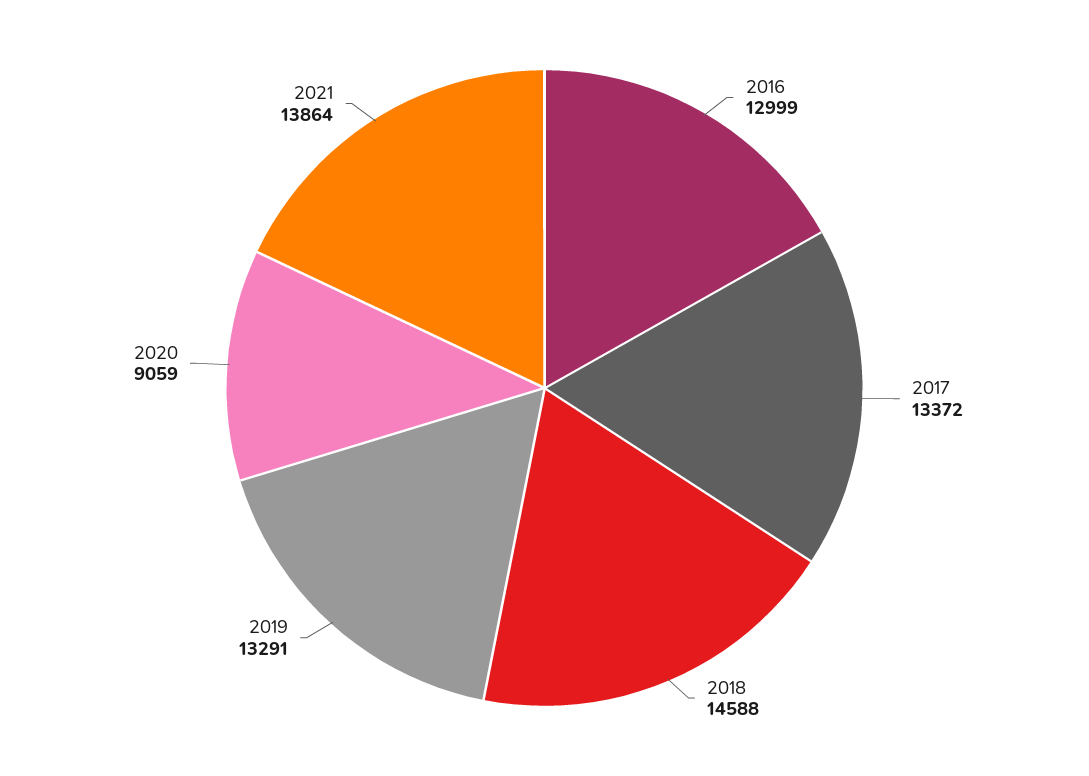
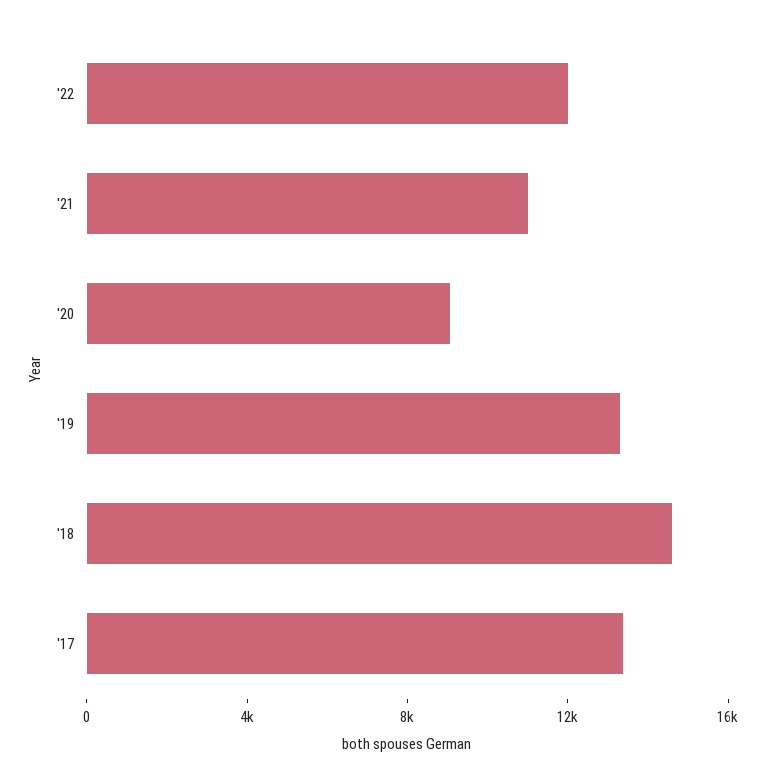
2016: 12999 -> none
2021: 13864 -> 11000
'22: none -> 12000

